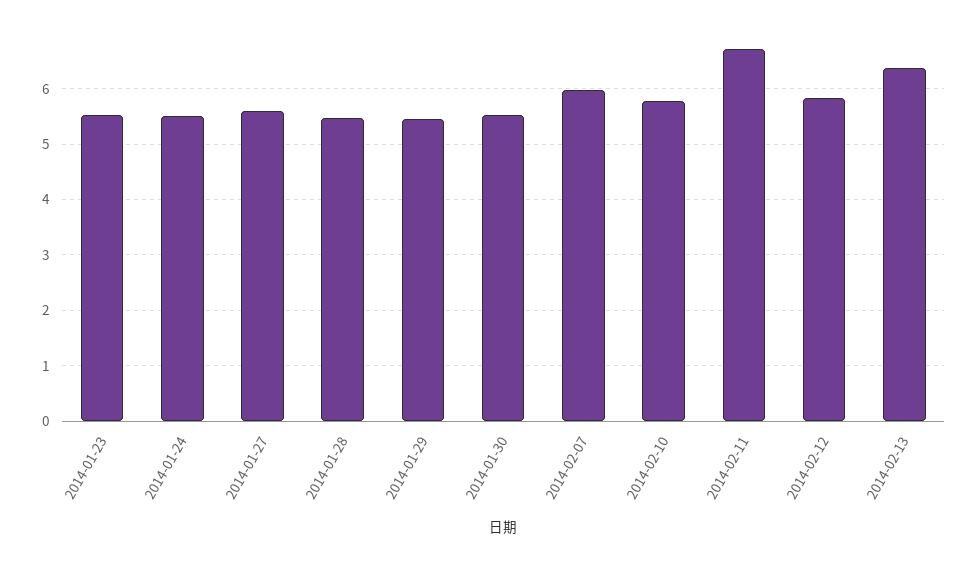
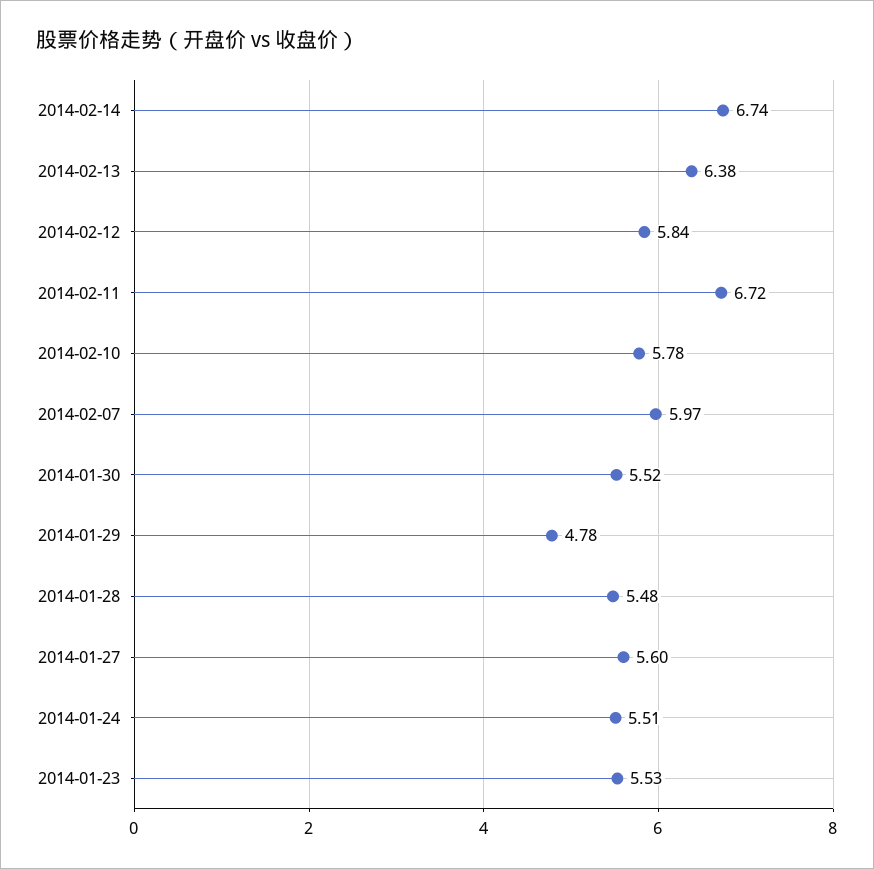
2014-01-29: 5.4 -> 4.78
2014-02-14: none -> 6.74

